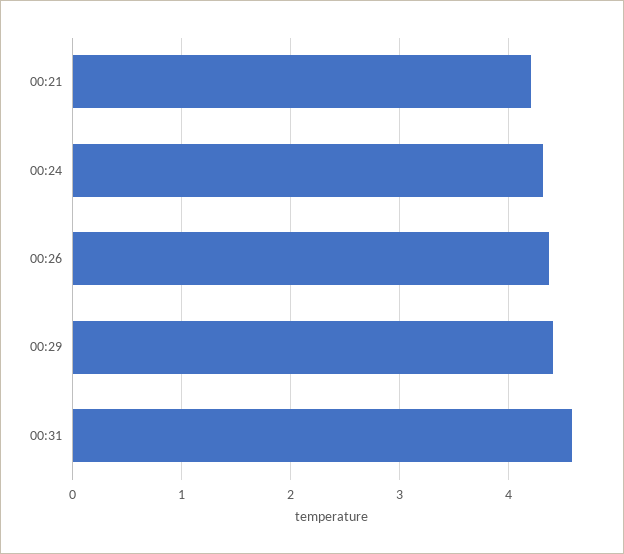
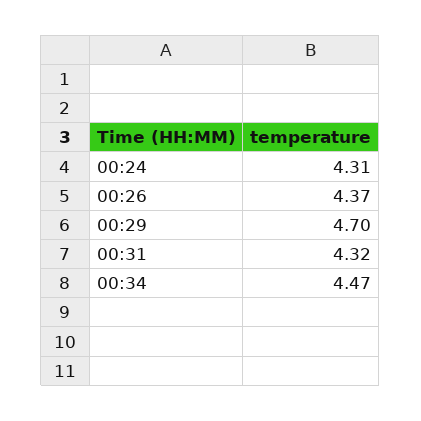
00:21: 4.2 -> none
00:29: 4.4 -> 4.7
00:31: 4.6 -> 4.32
00:34: none -> 4.47

